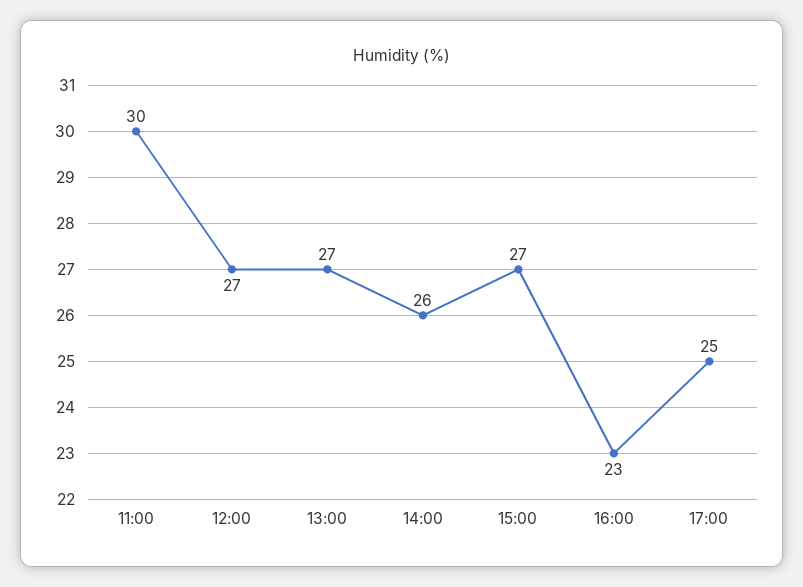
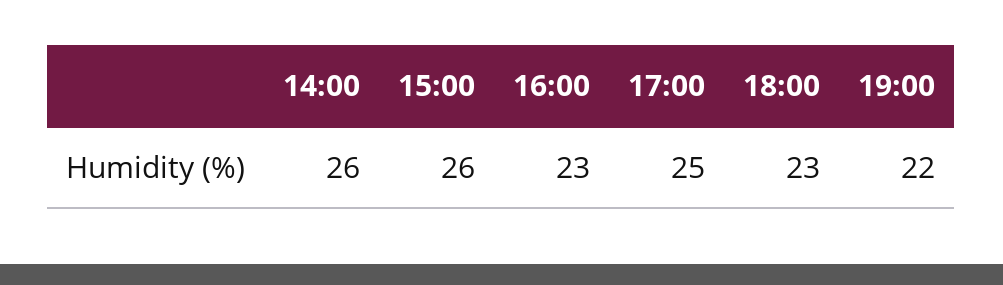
11:00: 30 -> none
12:00: 27 -> none
13:00: 27 -> none
15:00: 27 -> 26
18:00: none -> 23
19:00: none -> 22

